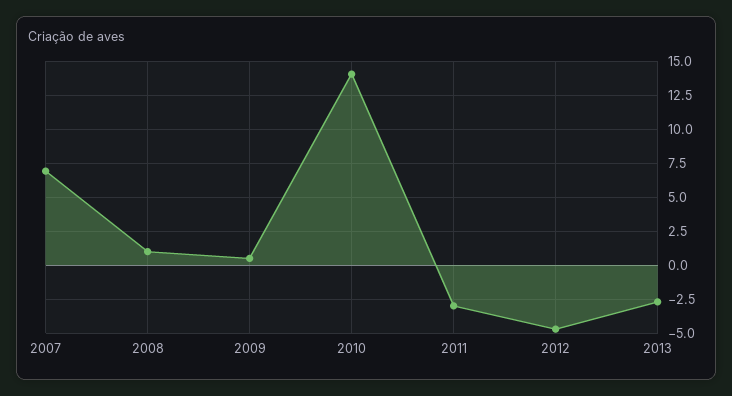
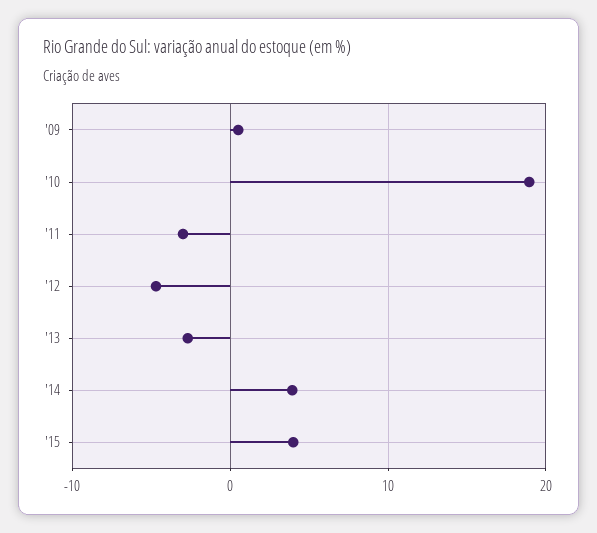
2007: 7 -> none
2008: 1 -> none
2010: 14 -> 19
'14: none -> 4
'15: none -> 4

